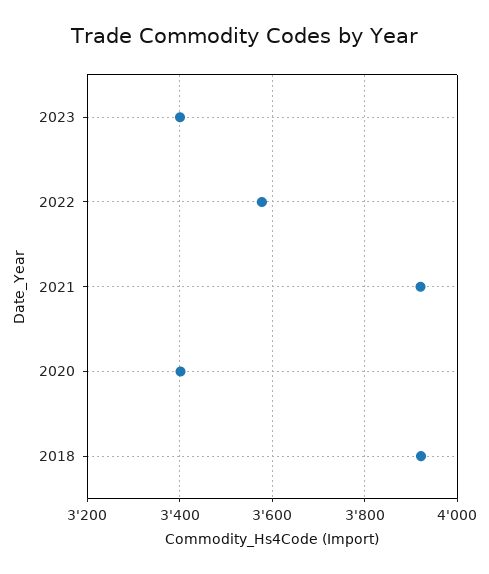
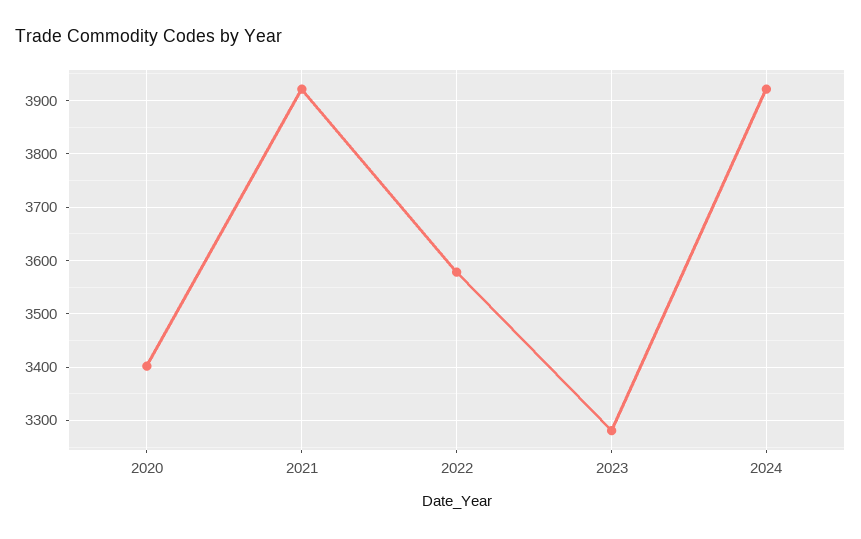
2023: 3400 -> 3280
2018: 3920 -> none
2024: none -> 3920

